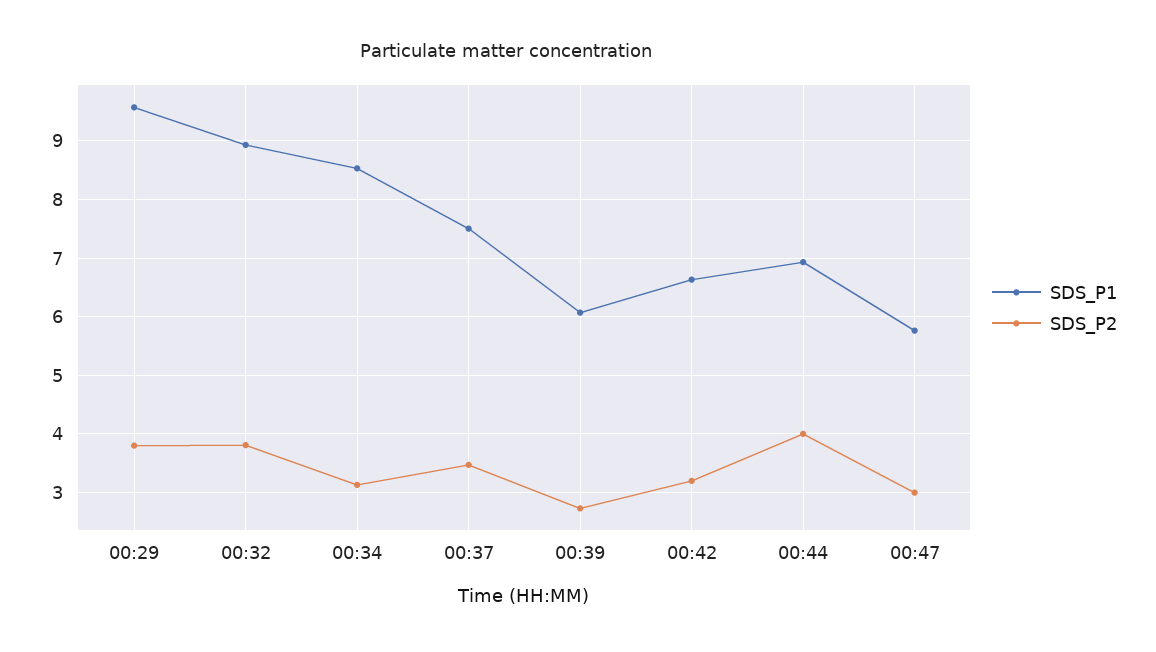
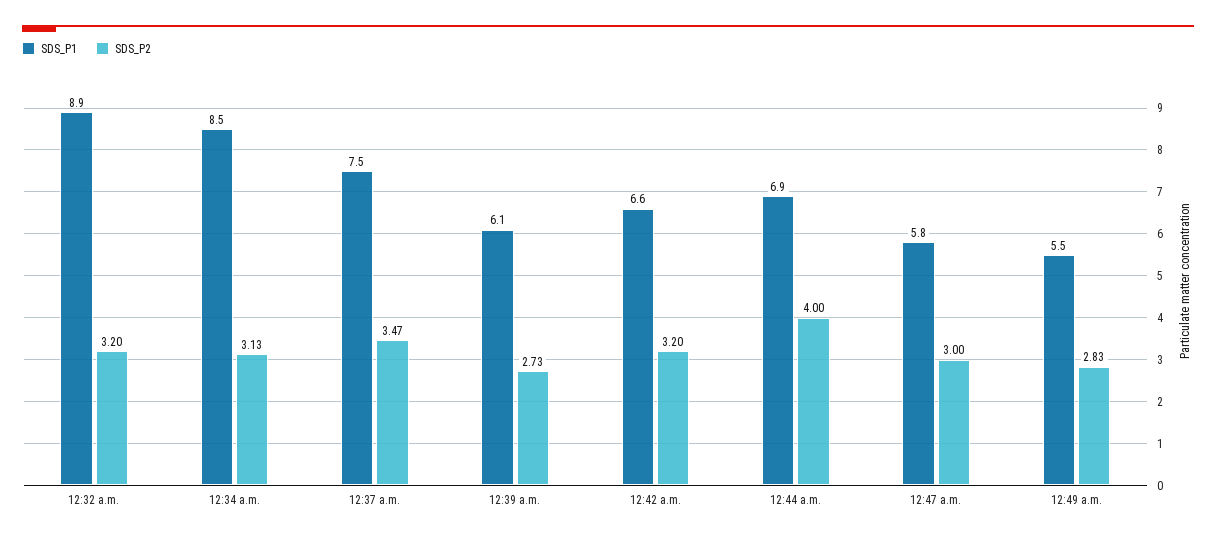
SDS_P1, 00:29: 9.6 -> none
SDS_P2, 00:29: 3.8 -> none
SDS_P2, 00:32: 3.8 -> 3.2
SDS_P1, 12:49 a.m.: none -> 5.5
SDS_P2, 12:49 a.m.: none -> 2.83

